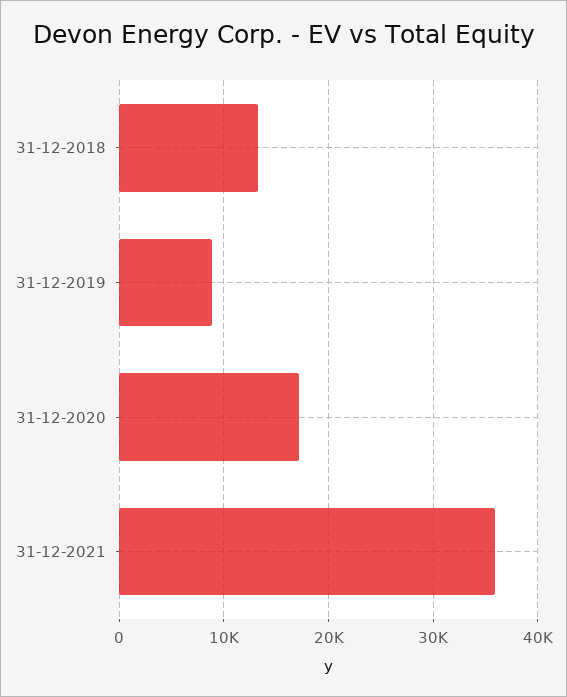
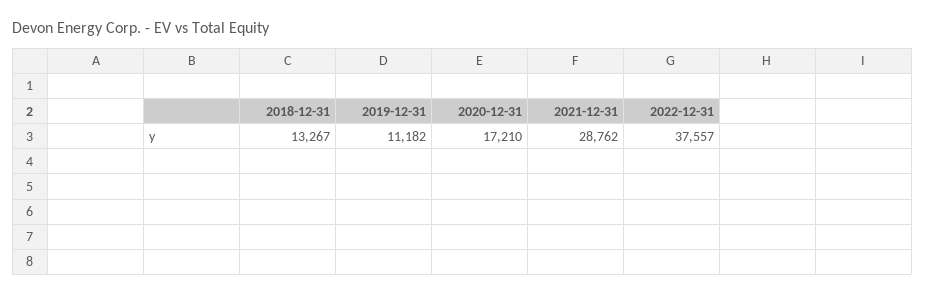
31-12-2019: 9000 -> 11182
31-12-2021: 36000 -> 28762
2022-12-31: none -> 37557

